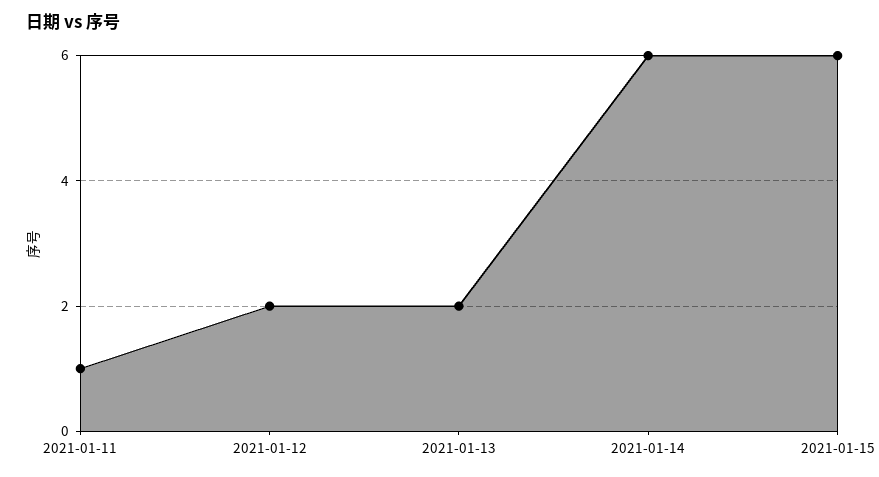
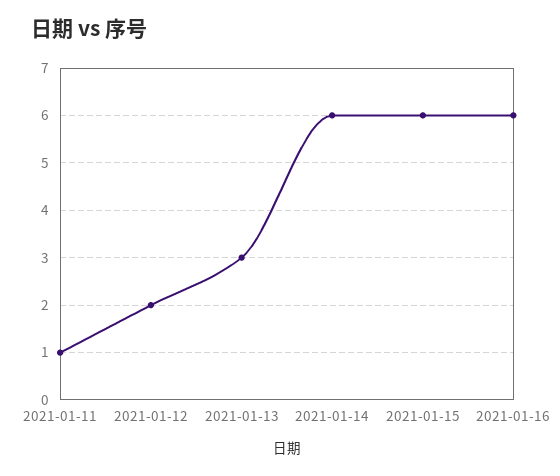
2021-01-13: 2 -> 3
2021-01-16: none -> 6

